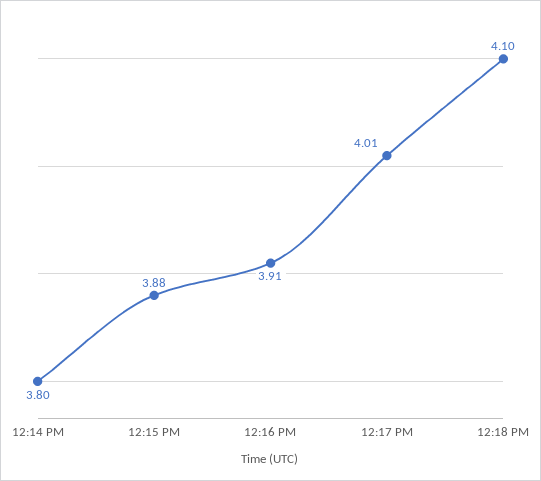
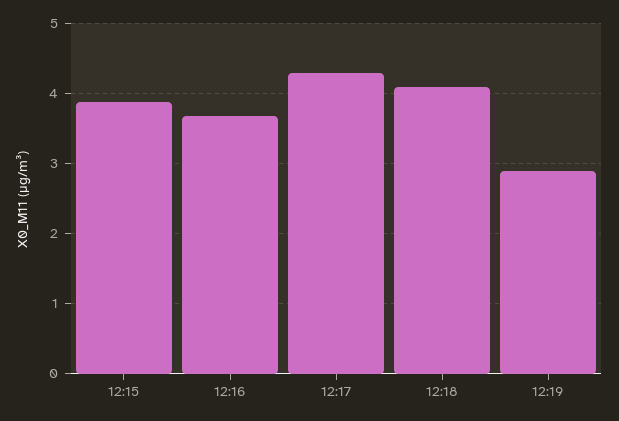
12:14 PM: 3.8 -> none
12:16 PM: 3.91 -> 3.7
12:17 PM: 4.01 -> 4.3
12:19: none -> 2.9

